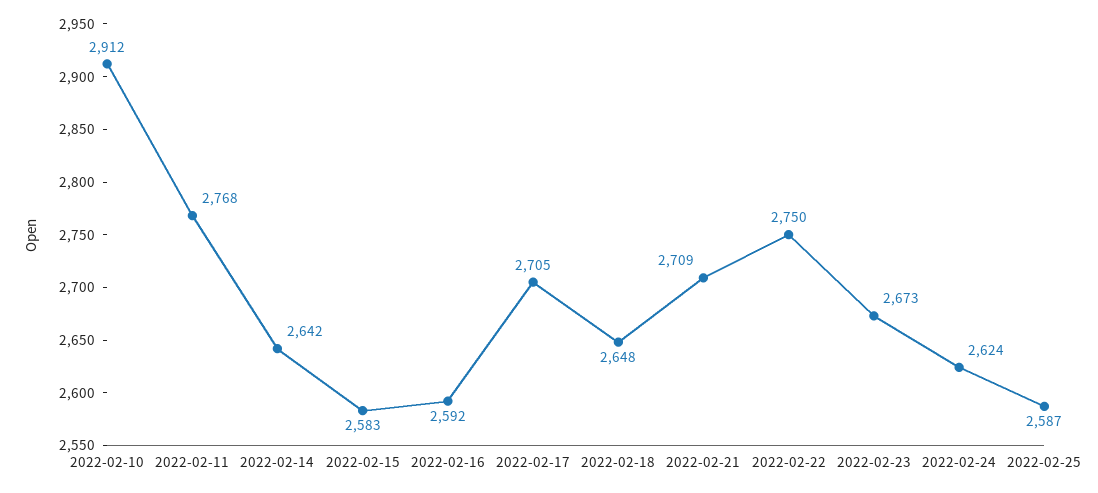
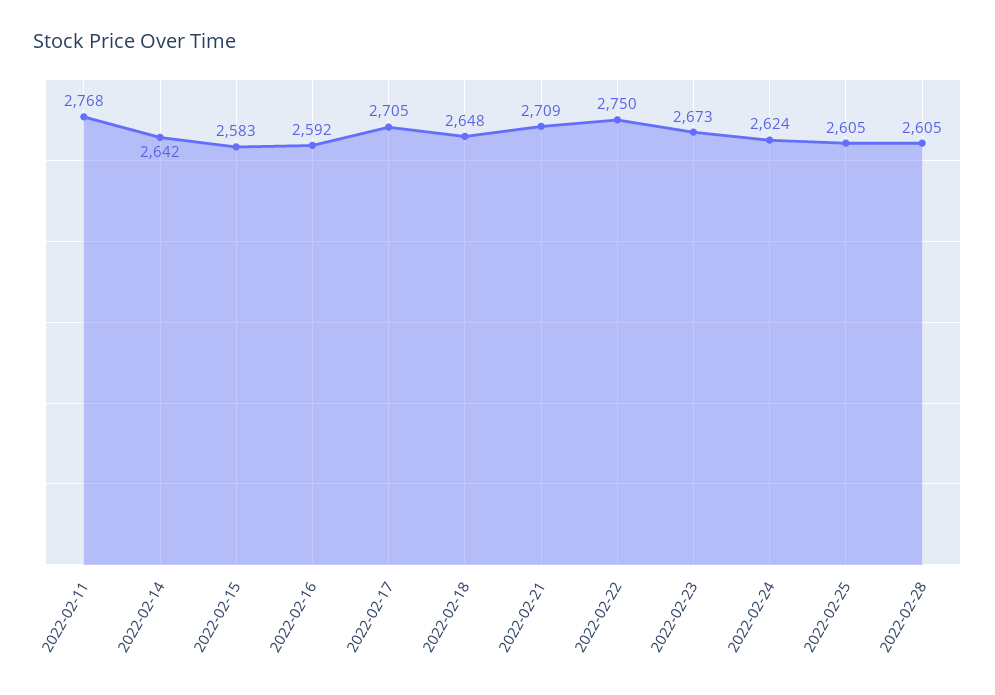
2022-02-10: 2912 -> none
2022-02-25: 2587 -> 2605
2022-02-28: none -> 2605

